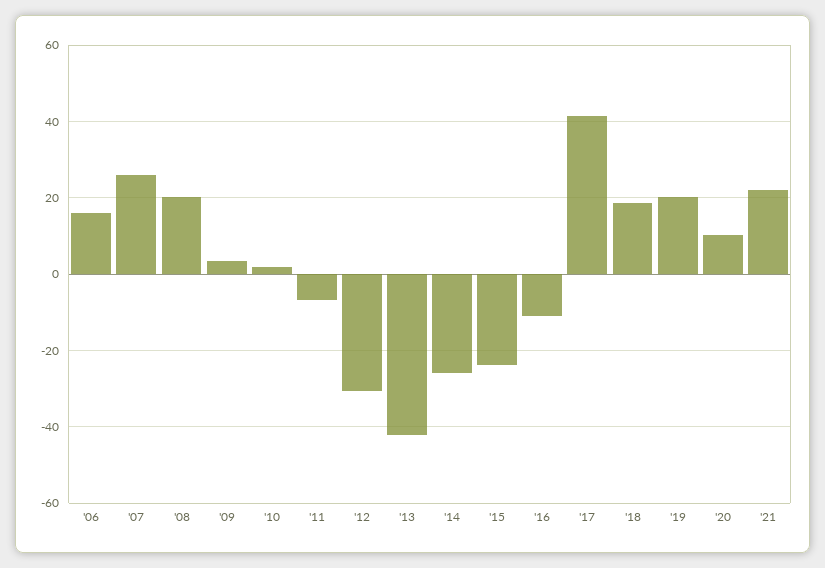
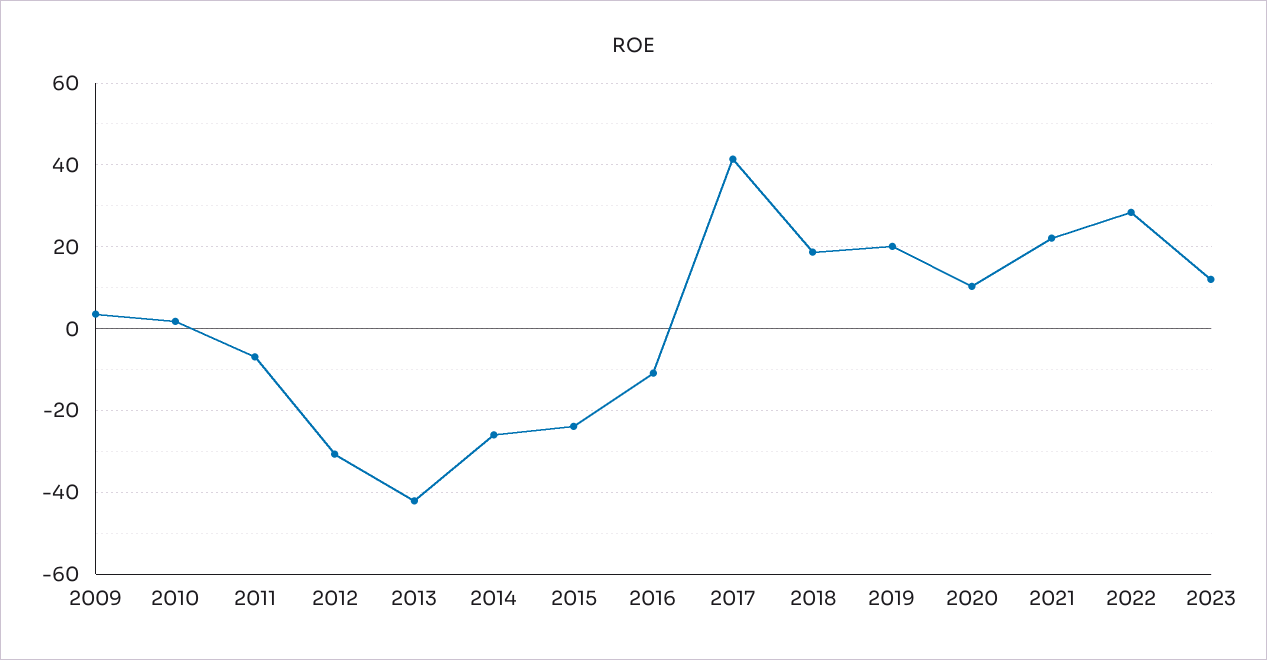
'06: 16 -> none
'07: 26 -> none
'08: 20 -> none
2022: none -> 28
2023: none -> 12

